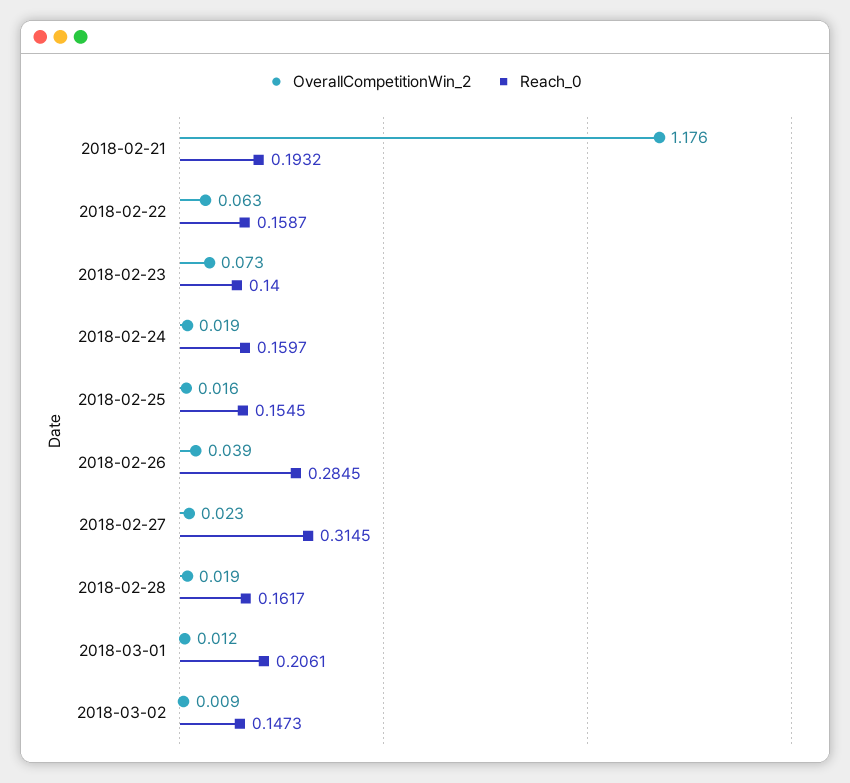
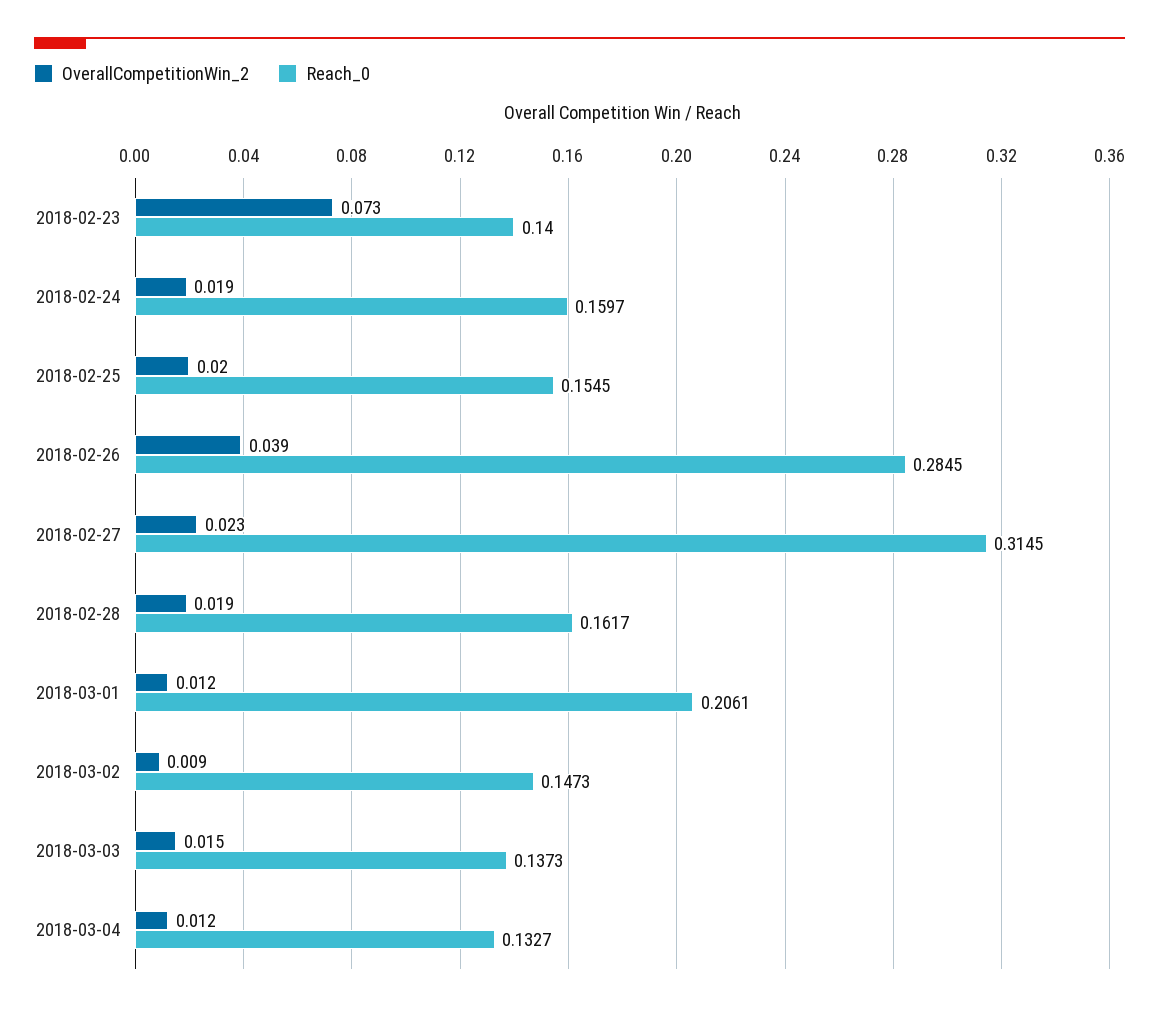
OverallCompetitionWin_2, 2018-02-21: 1.176 -> none
Reach_0, 2018-02-21: 0.1932 -> none
OverallCompetitionWin_2, 2018-02-22: 0.063 -> none
Reach_0, 2018-02-22: 0.1587 -> none
OverallCompetitionWin_2, 2018-02-25: 0.016 -> 0.02
OverallCompetitionWin_2, 2018-03-03: none -> 0.015
Reach_0, 2018-03-03: none -> 0.1373
OverallCompetitionWin_2, 2018-03-04: none -> 0.012
Reach_0, 2018-03-04: none -> 0.1327

